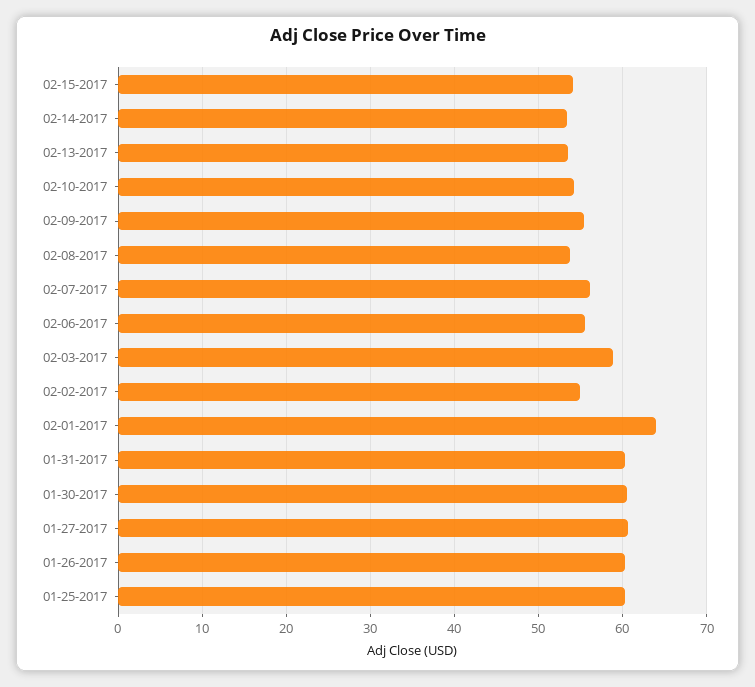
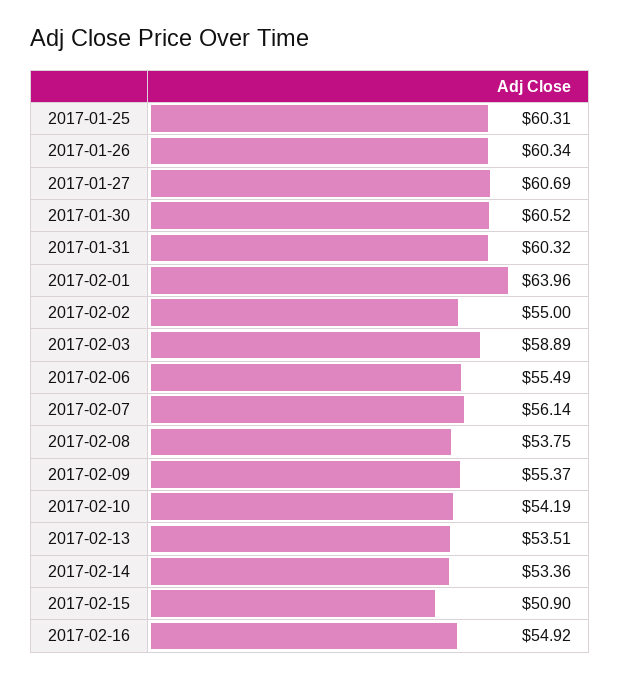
02-15-2017: 54 -> 50.9
2017-02-16: none -> 54.92

